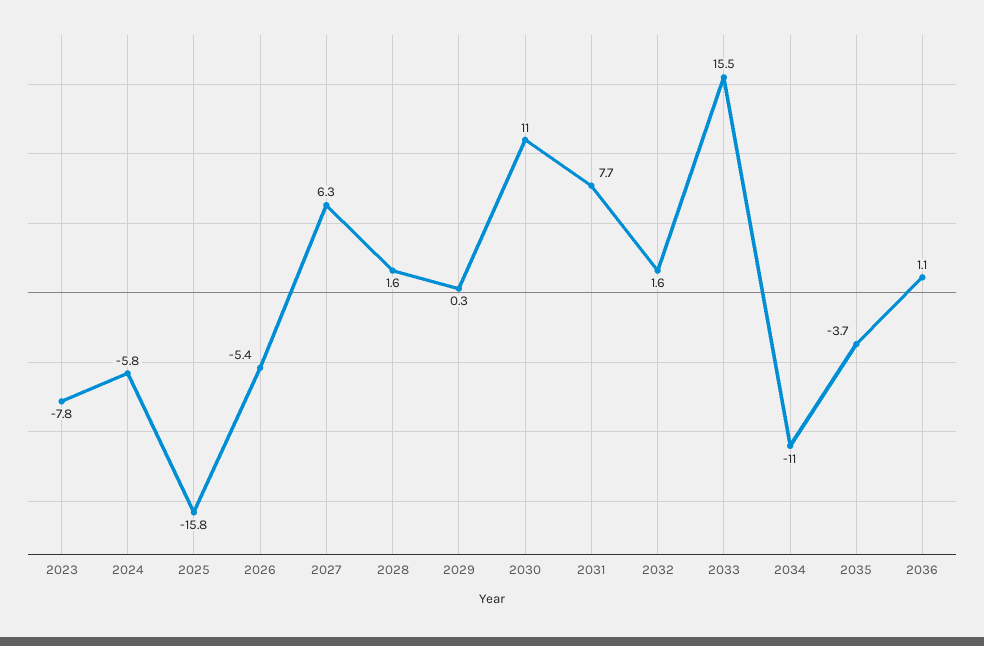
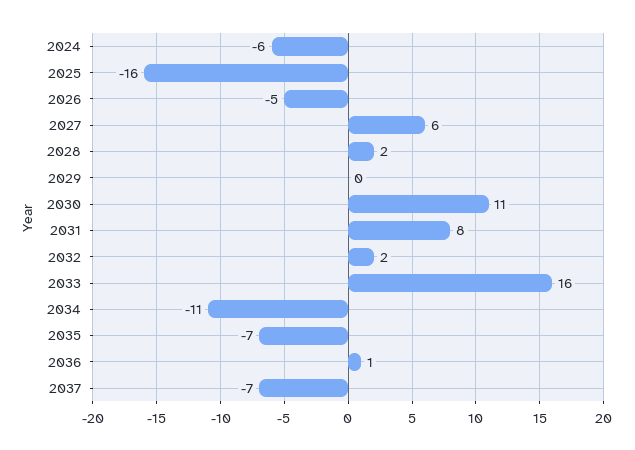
2023: -7.8 -> none
2035: -3.7 -> -7
2037: none -> -7

